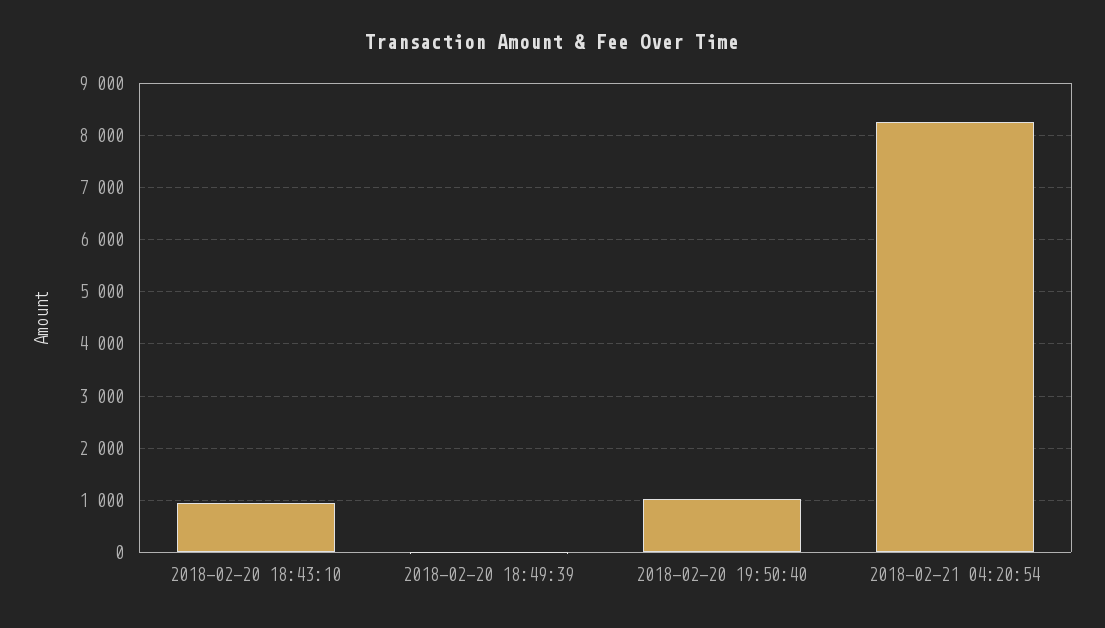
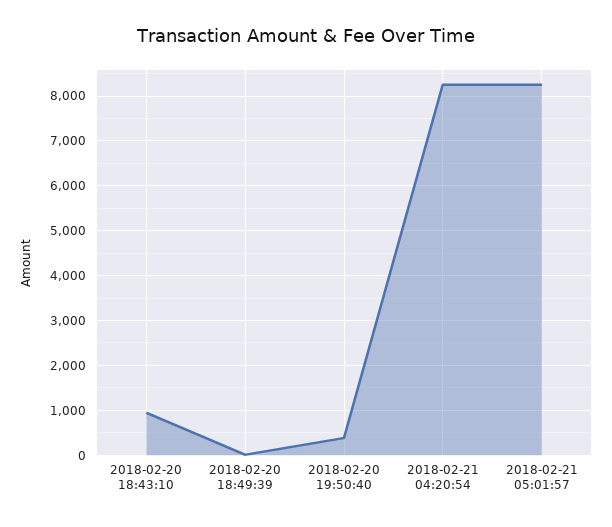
2018-02-20 19:50:40: 1000 -> 400
2018-02-21 05:01:57: none -> 8200

